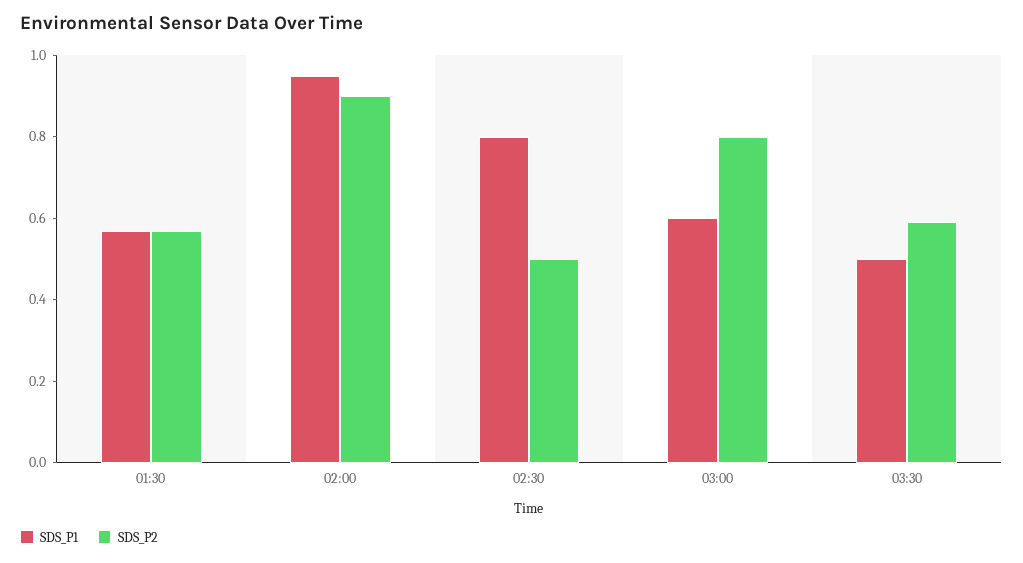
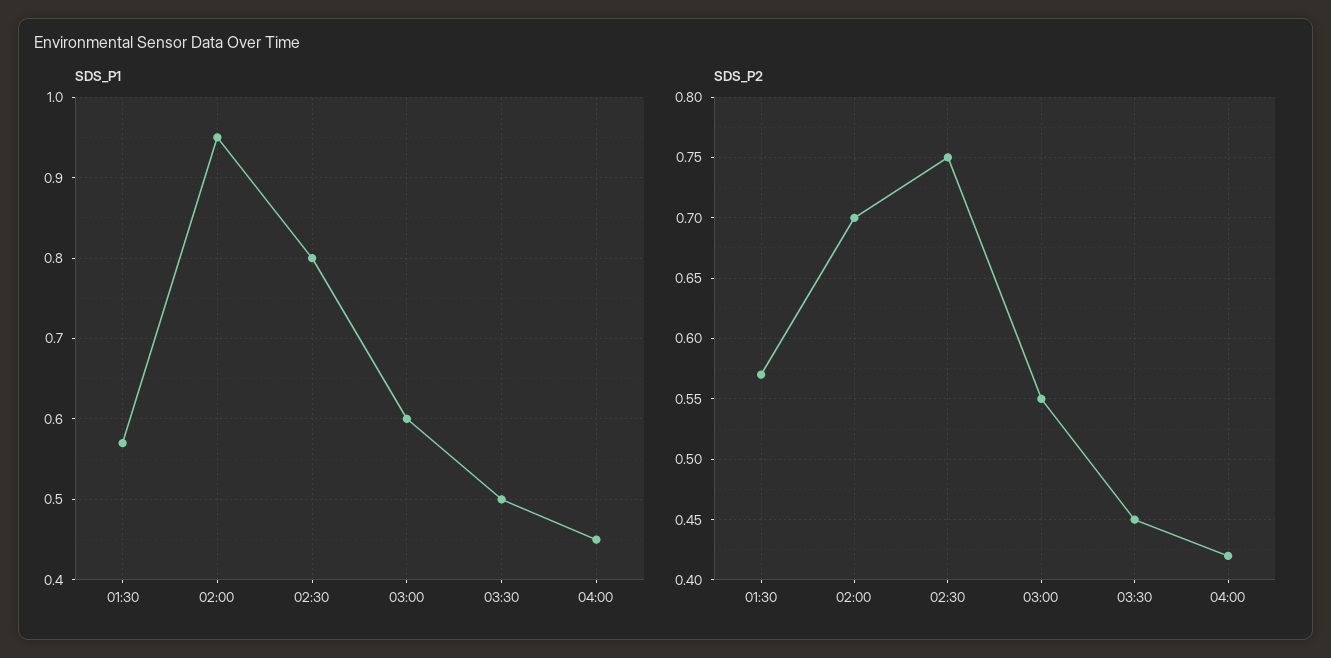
SDS_P2, 02:00: 0.9 -> 0.7
SDS_P2, 02:30: 0.5 -> 0.75
SDS_P2, 03:00: 0.8 -> 0.55
SDS_P2, 03:30: 0.6 -> 0.45
SDS_P1, 04:00: none -> 0.45
SDS_P2, 04:00: none -> 0.42

